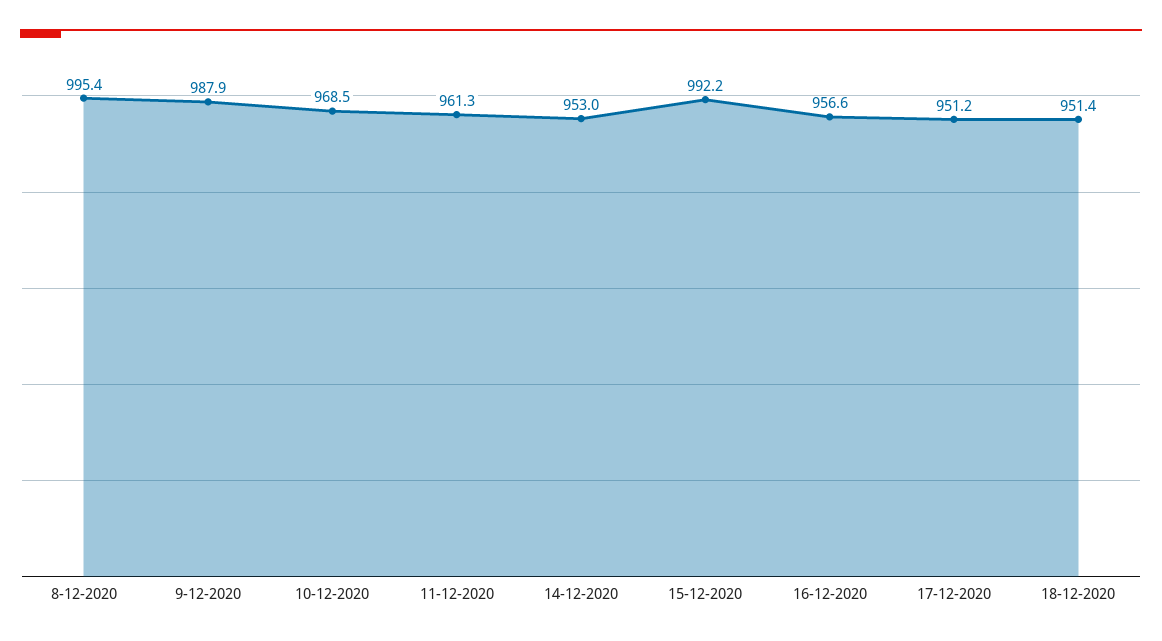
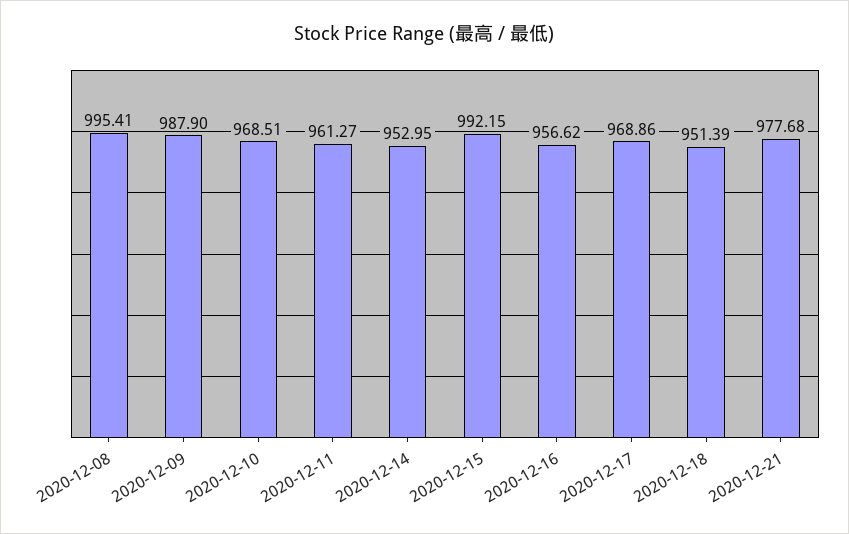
17-12-2020: 951.2 -> 968.86
2020-12-21: none -> 977.68

